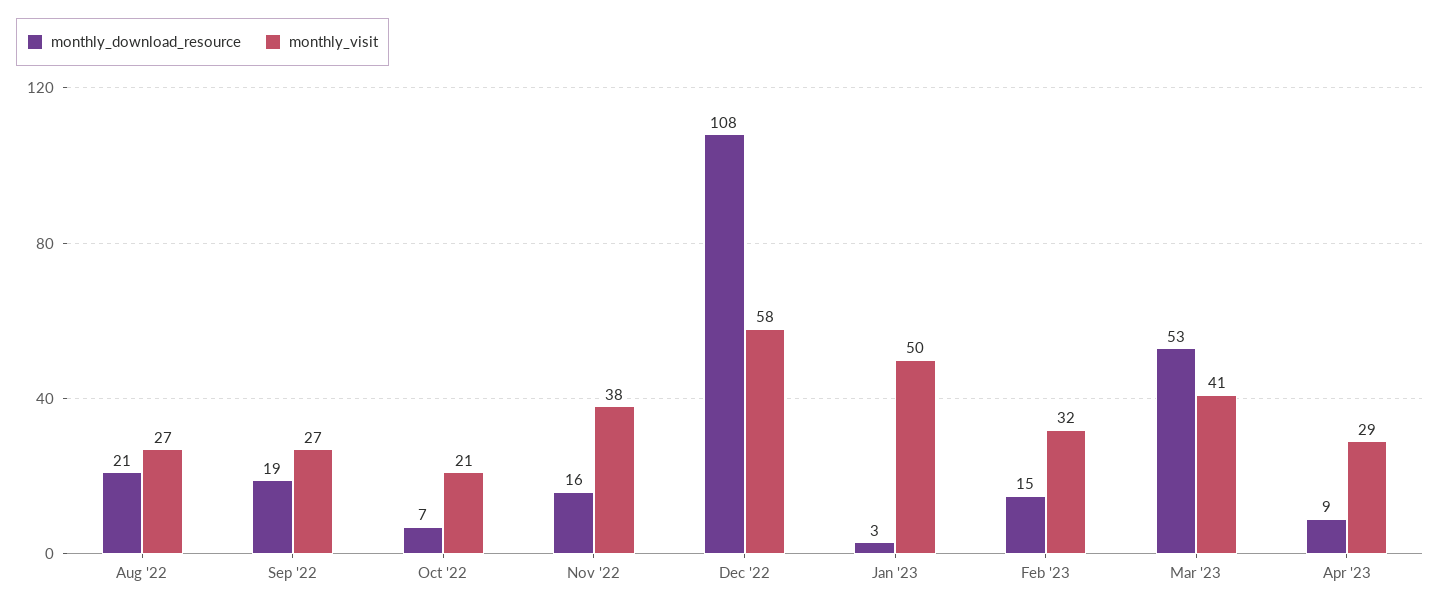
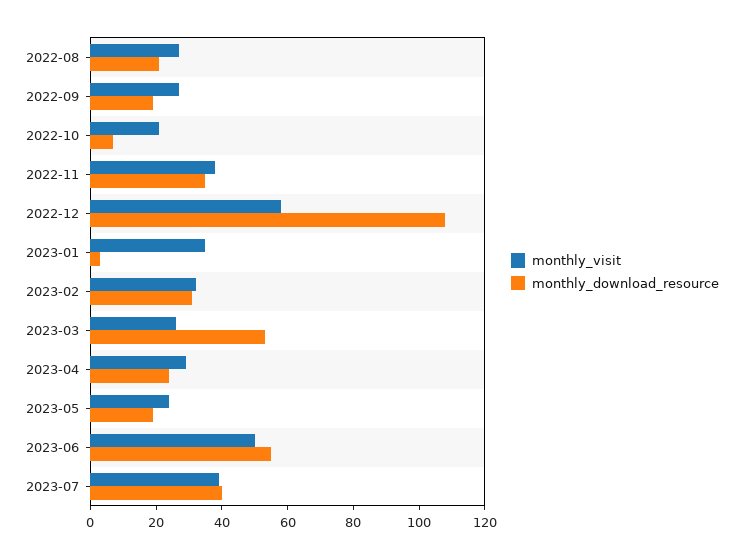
monthly_download_resource, Nov '22: 16 -> 35
monthly_visit, Jan '23: 50 -> 35
monthly_download_resource, Feb '23: 15 -> 30
monthly_visit, Mar '23: 41 -> 25
monthly_download_resource, Apr '23: 9 -> 25
monthly_visit, 2023-05: none -> 25
monthly_download_resource, 2023-05: none -> 20
monthly_visit, 2023-06: none -> 50
monthly_download_resource, 2023-06: none -> 55
monthly_visit, 2023-07: none -> 40
monthly_download_resource, 2023-07: none -> 40

